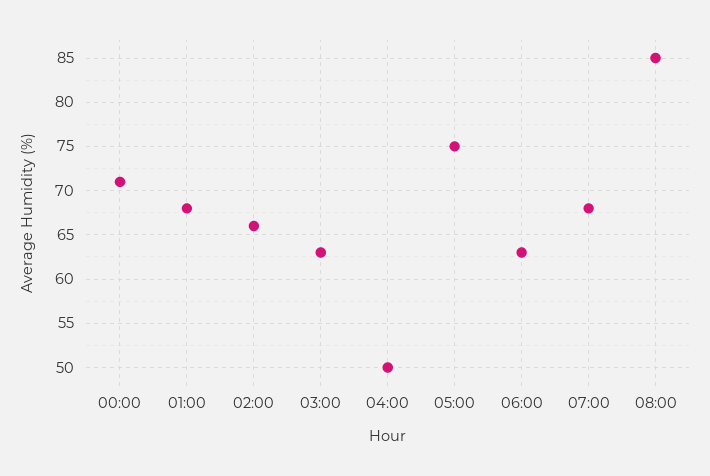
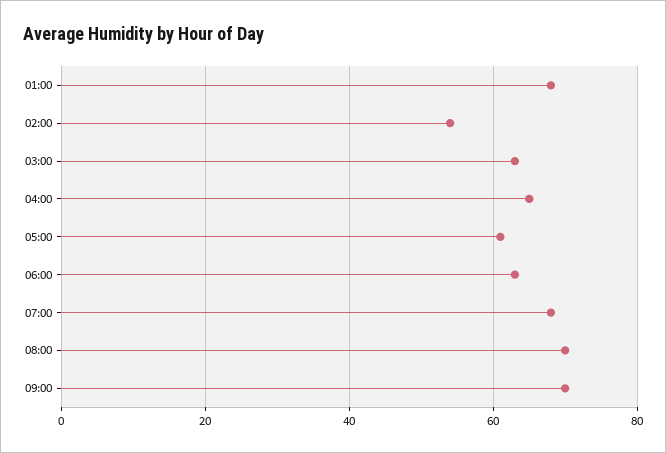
00:00: 71 -> none
02:00: 66 -> 55
04:00: 50 -> 65
05:00: 75 -> 60
08:00: 85 -> 70
09:00: none -> 70

